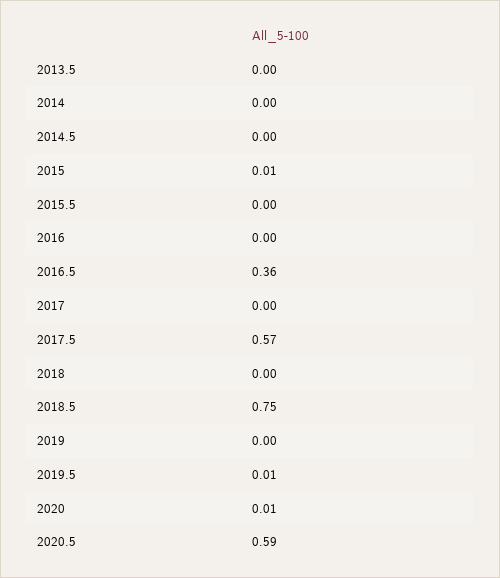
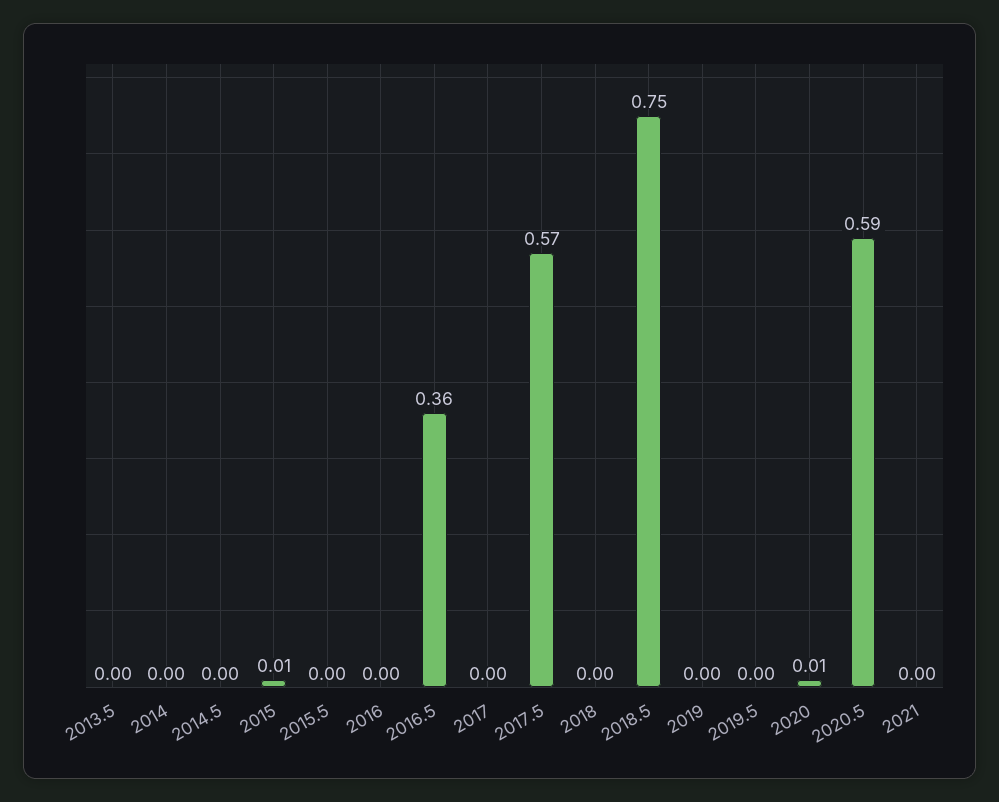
2019.5: 0.01 -> 0
2021: none -> 0

